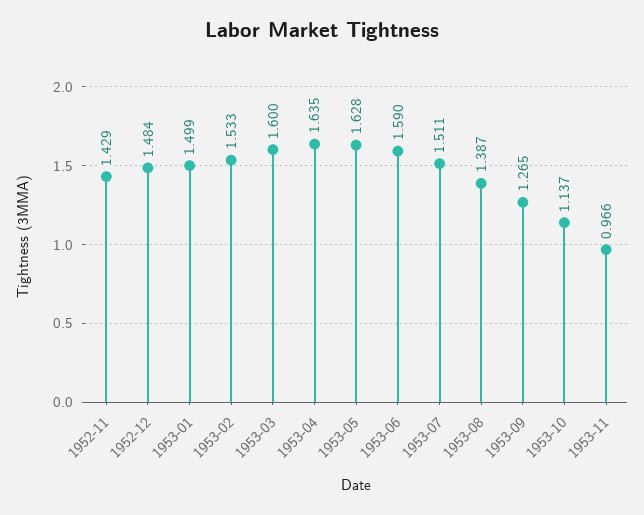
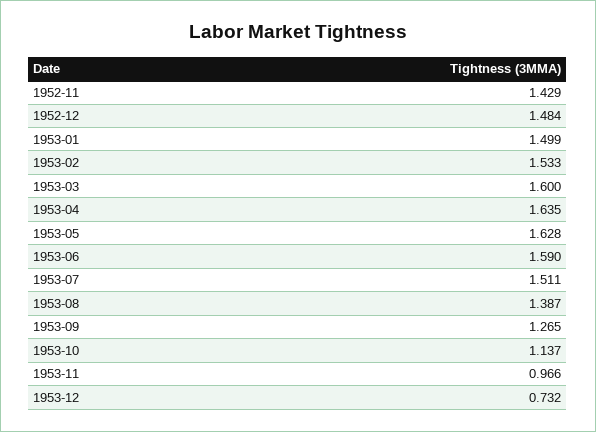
1953-12: none -> 0.732

